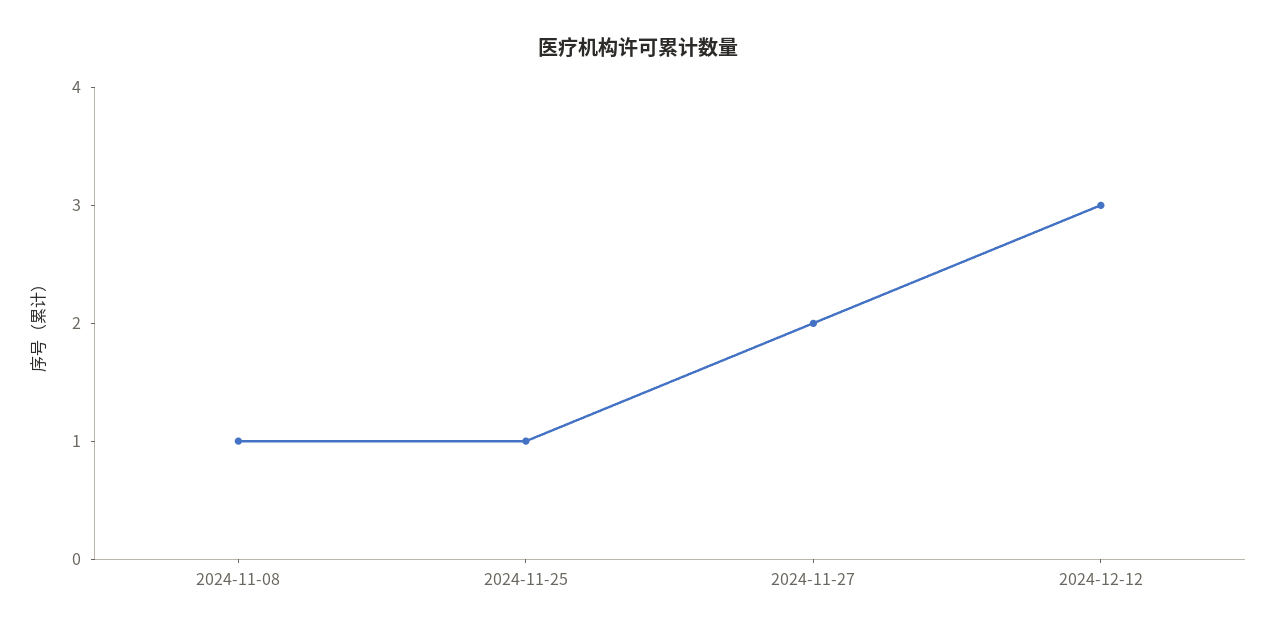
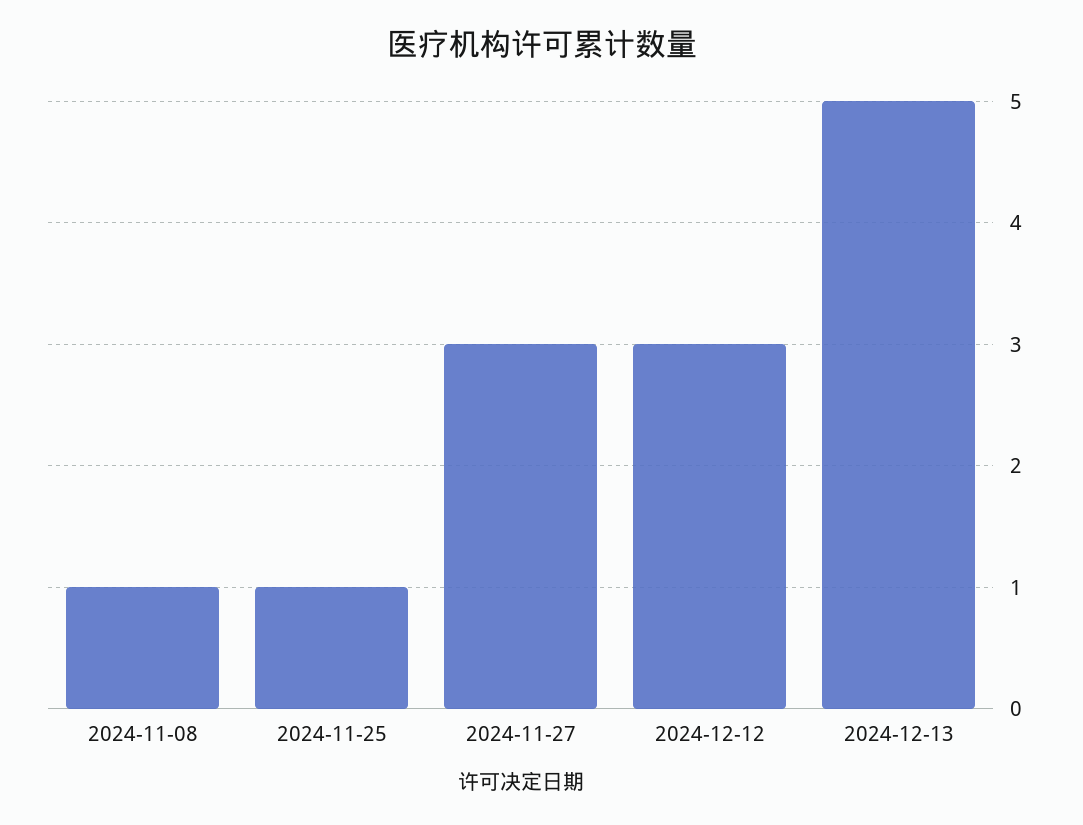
2024-11-27: 2 -> 3
2024-12-13: none -> 5

